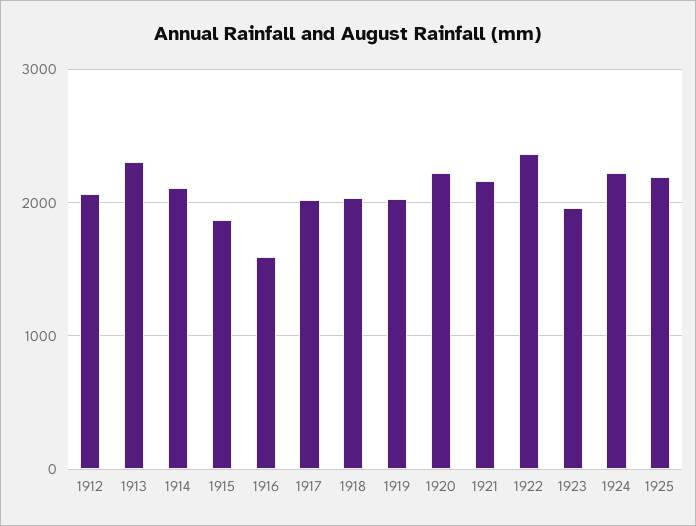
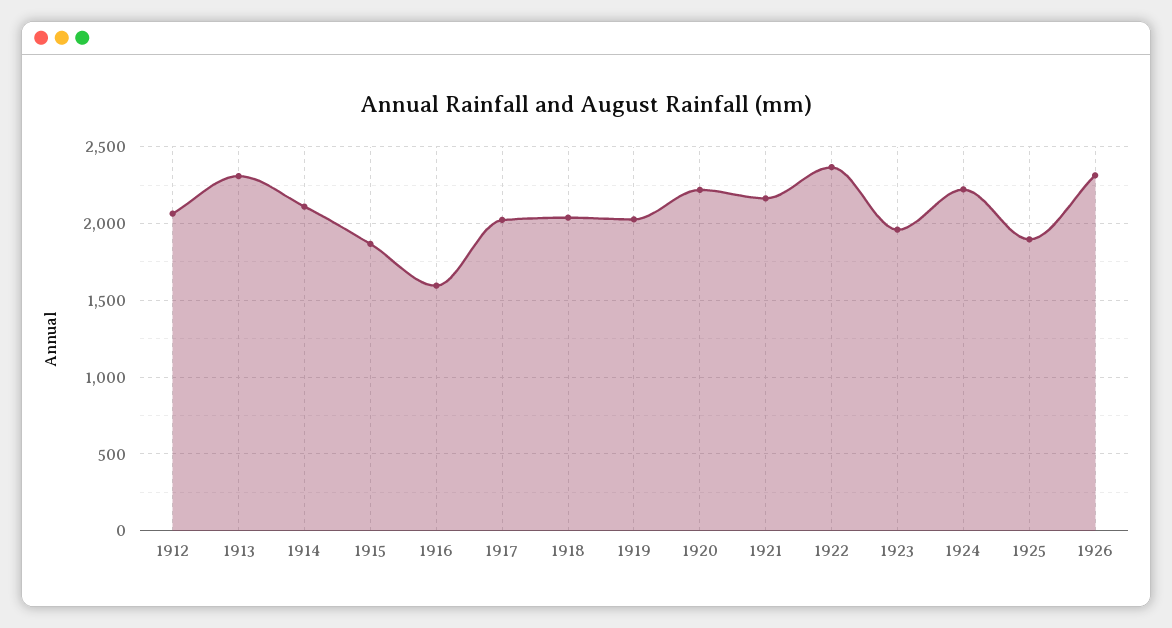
1925: 2200 -> 1900
1926: none -> 2300

